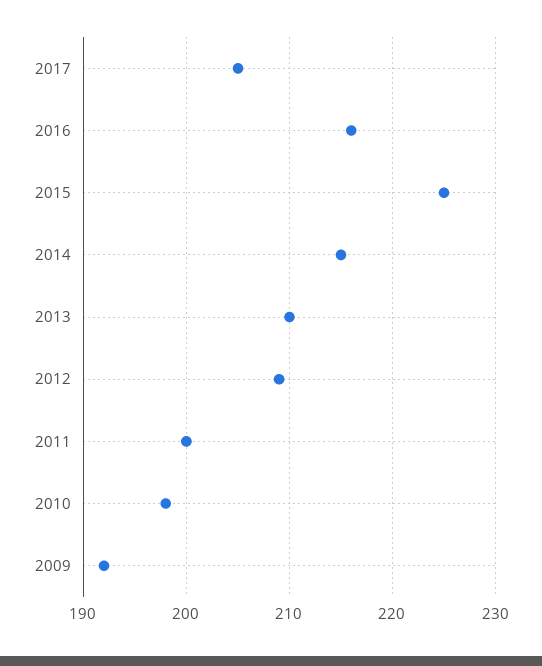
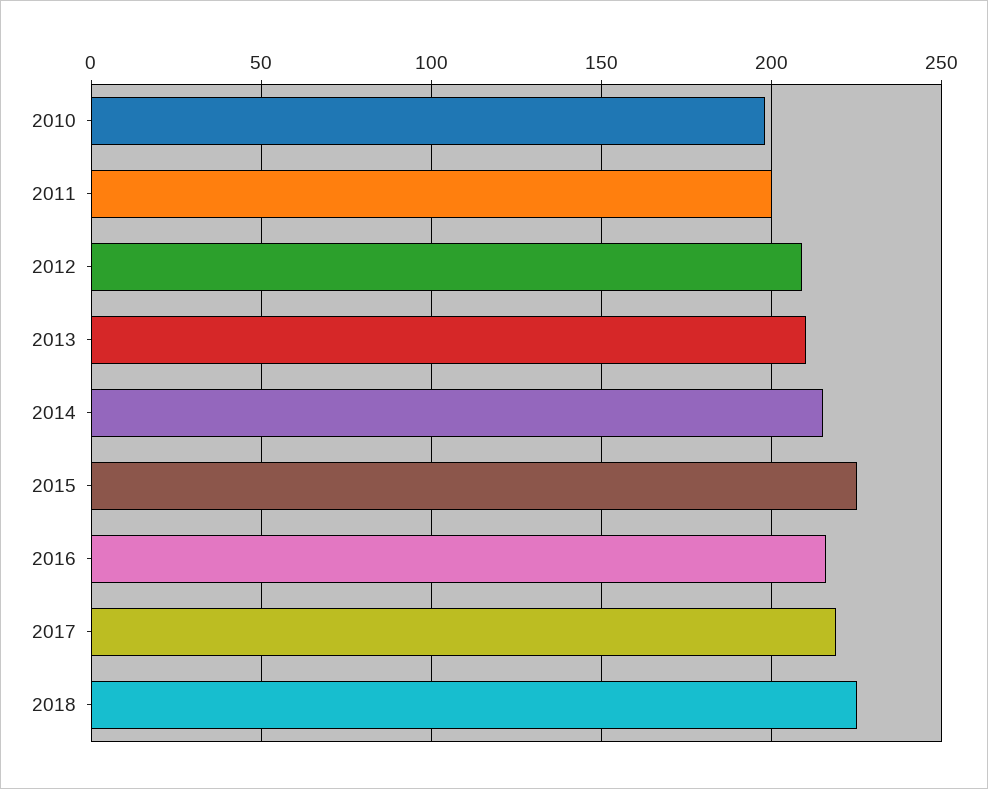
2017: 205 -> 220
2009: 192 -> none
2018: none -> 225

